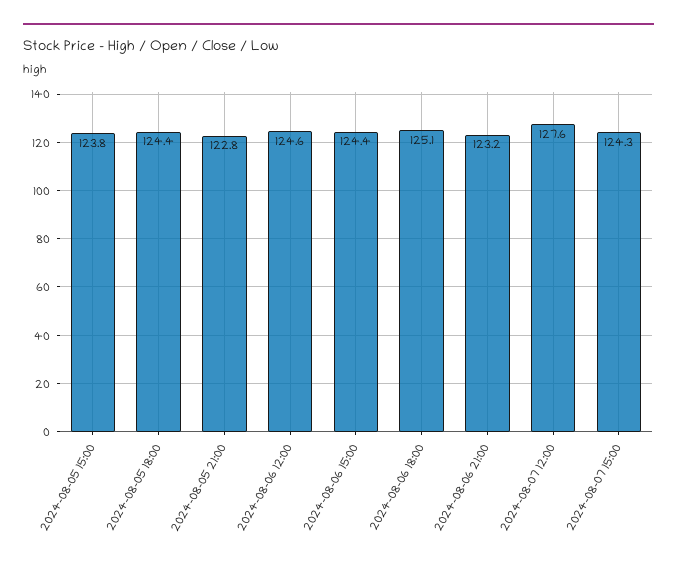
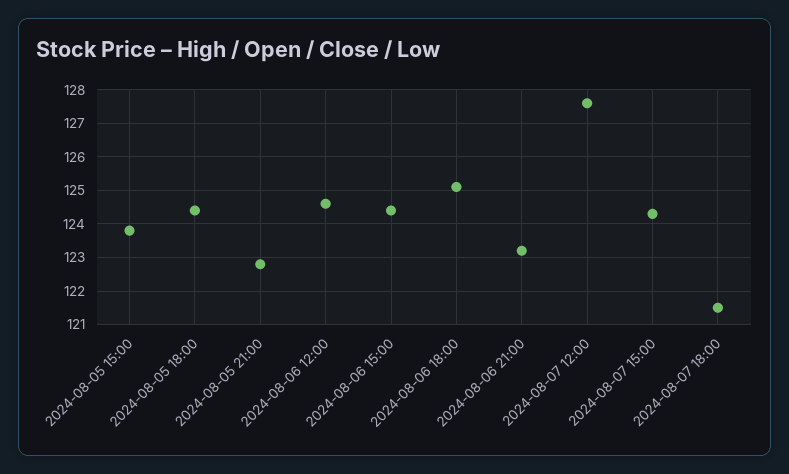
2024-08-07 18:00: none -> 121.5

